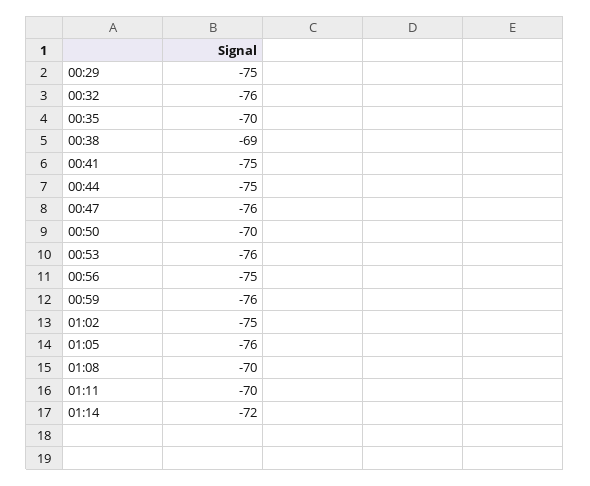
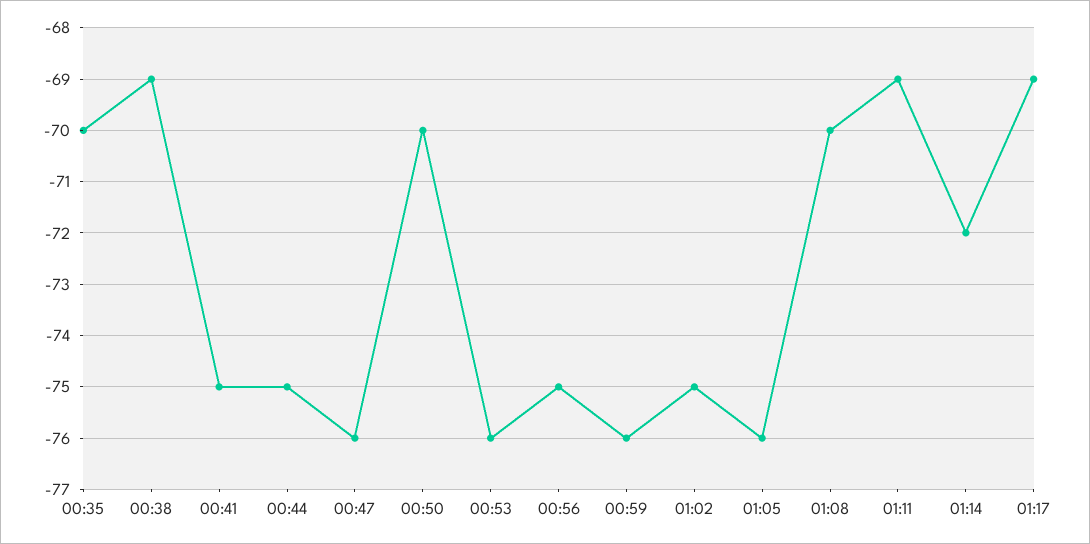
00:29: -75 -> none
00:32: -76 -> none
01:11: -70 -> -69
01:17: none -> -69

